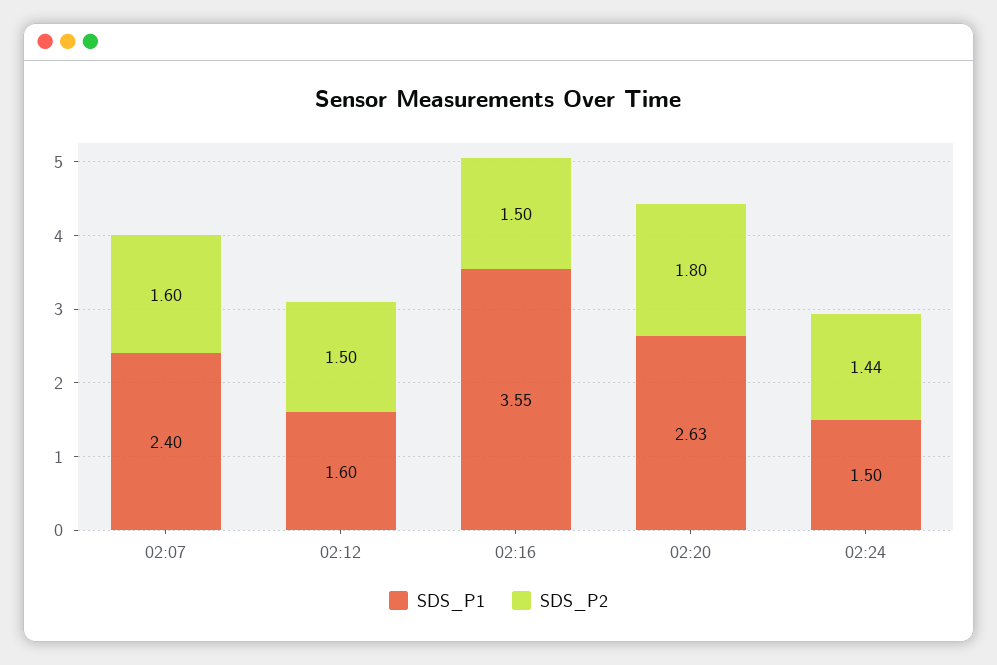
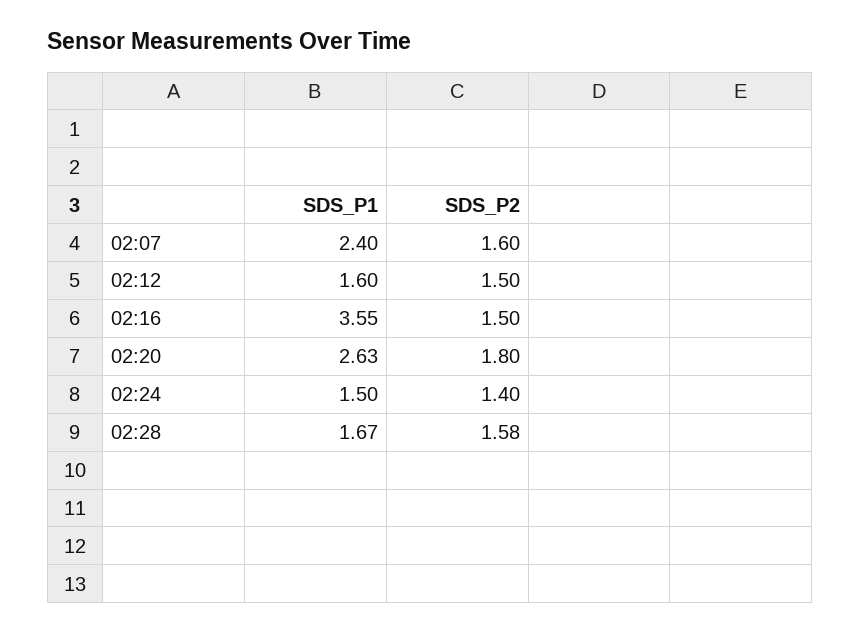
SDS_P2, 02:24: 1.44 -> 1.4
SDS_P1, 02:28: none -> 1.67
SDS_P2, 02:28: none -> 1.58

